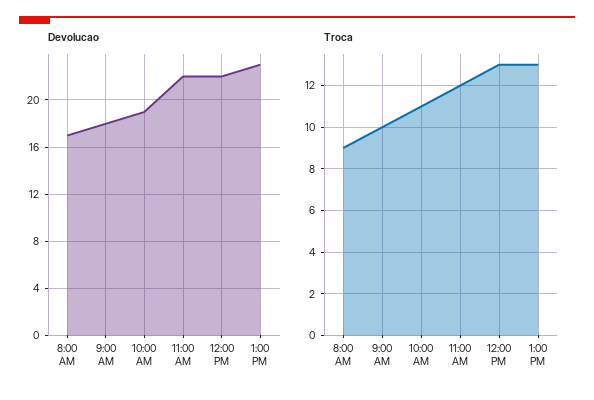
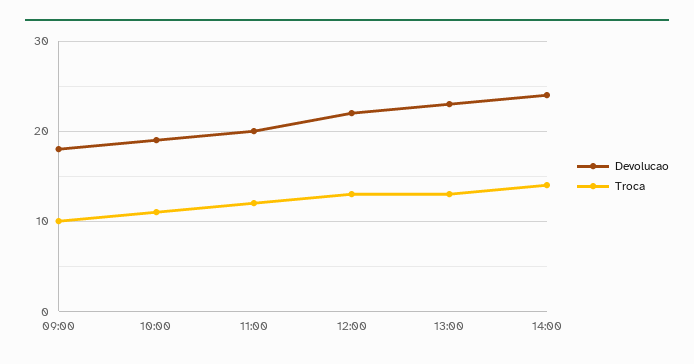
Devolucao, 8:00 AM: 17 -> none
Devolucao, 11:00 AM: 22 -> 20
Troca, 8:00 AM: 9 -> none
Devolucao, 14:00: none -> 24
Troca, 14:00: none -> 14

